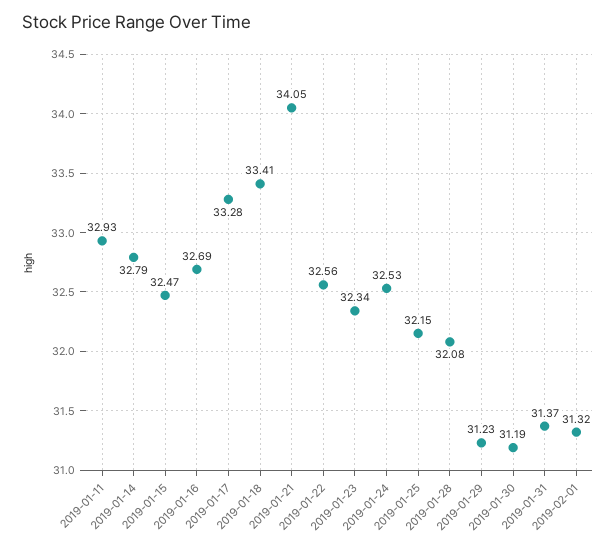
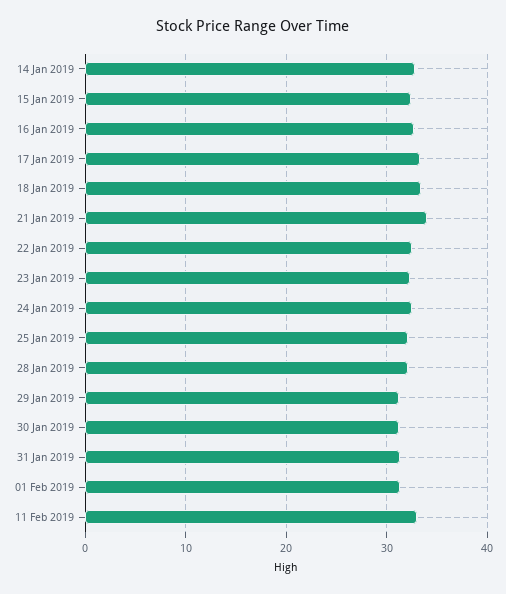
2019-01-11: 32.93 -> none
11 Feb 2019: none -> 33

